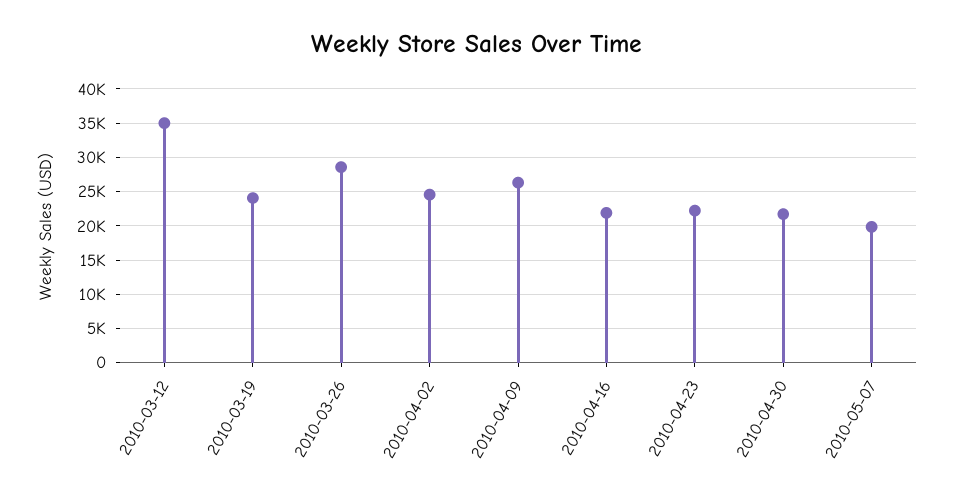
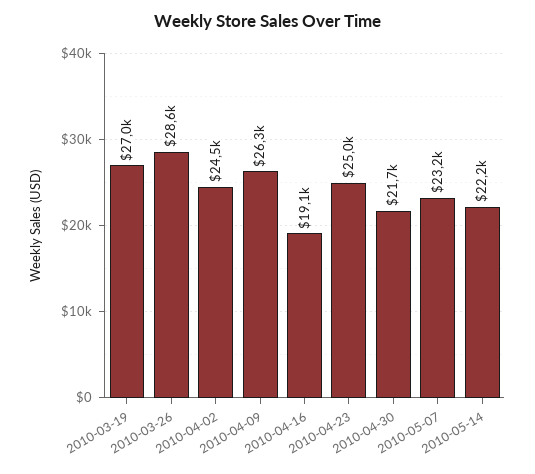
2010-03-12: 35000 -> none
2010-03-19: 24000 -> 27000
2010-04-16: 22000 -> 19100
2010-04-23: 22000 -> 25000
2010-05-07: 20000 -> 23200
2010-05-14: none -> 22200

